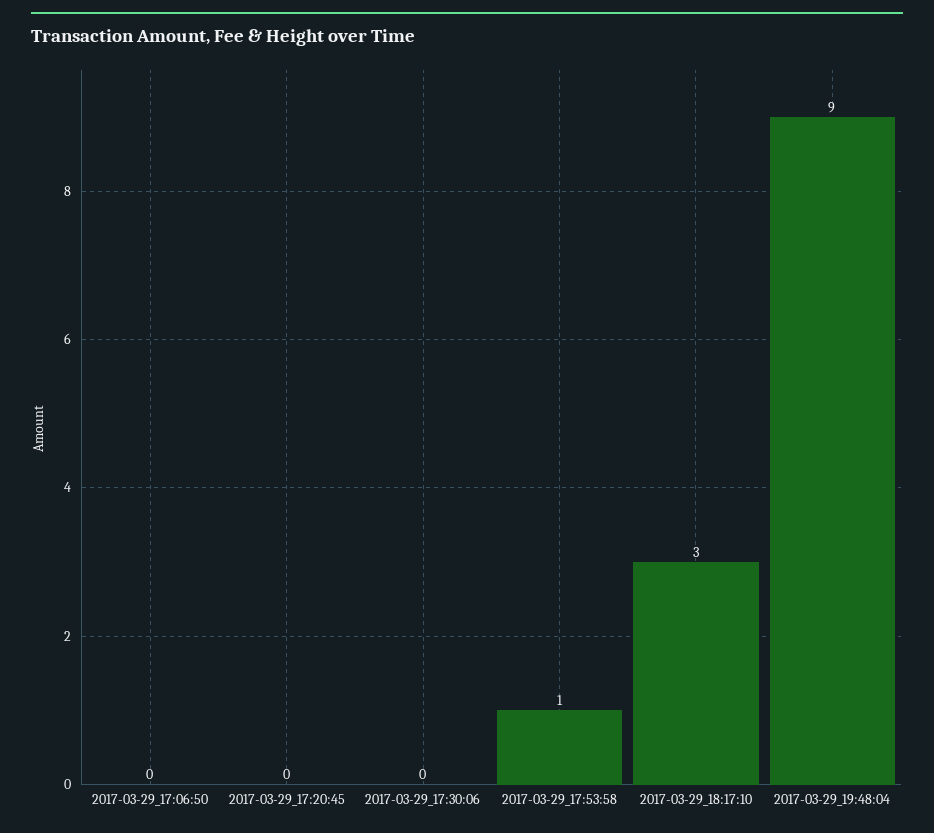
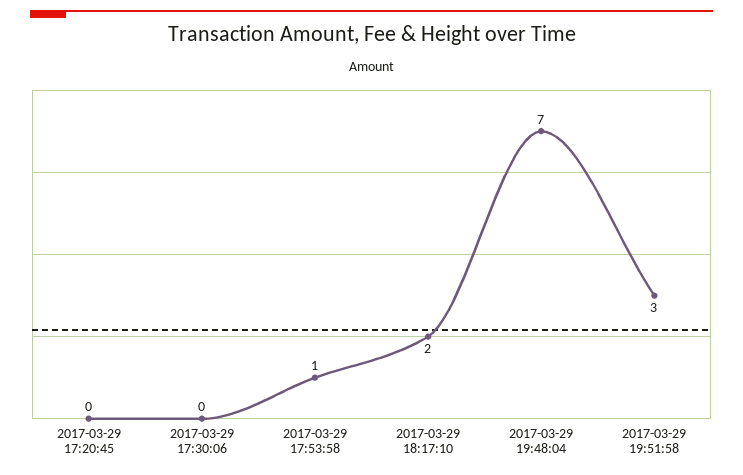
2017-03-29_17:06:50: 0 -> none
2017-03-29_18:17:10: 3 -> 2
2017-03-29_19:48:04: 9 -> 7
2017-03-29 19:51:58: none -> 3

